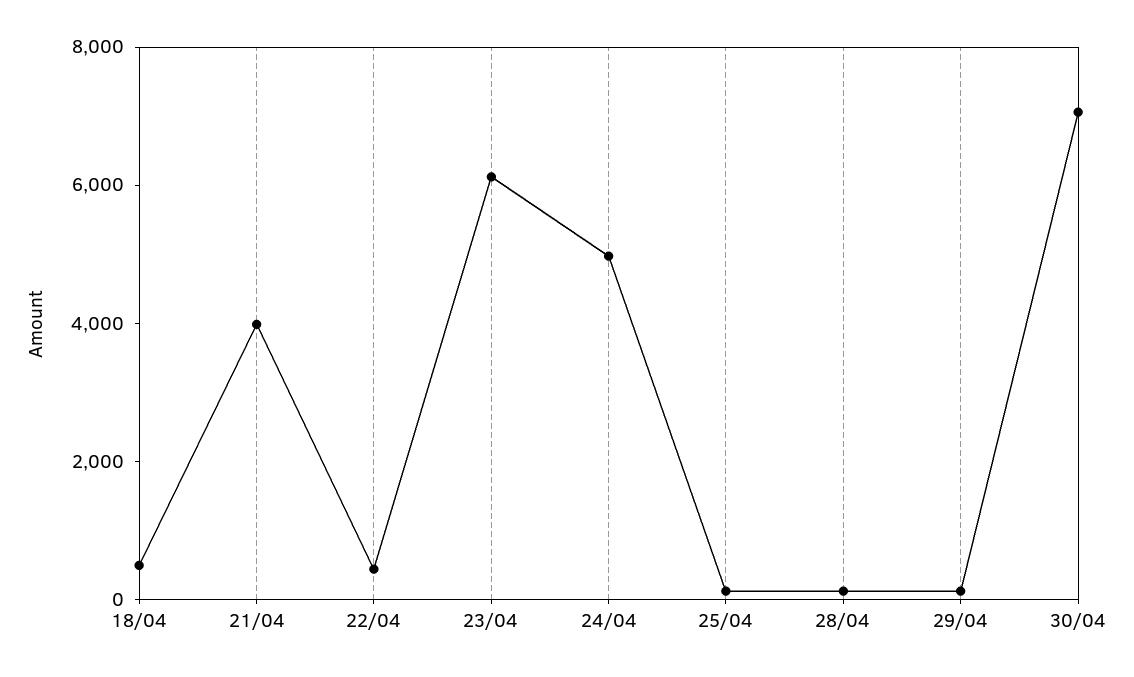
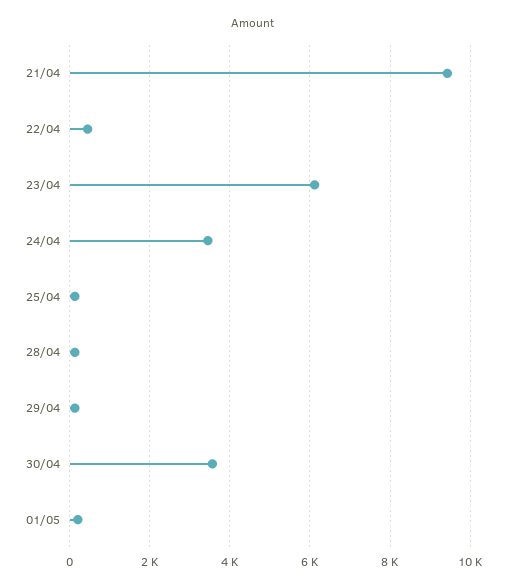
18/04: 500 -> none
21/04: 4000 -> 9400
24/04: 5000 -> 3400
30/04: 7000 -> 3600
01/05: none -> 200

